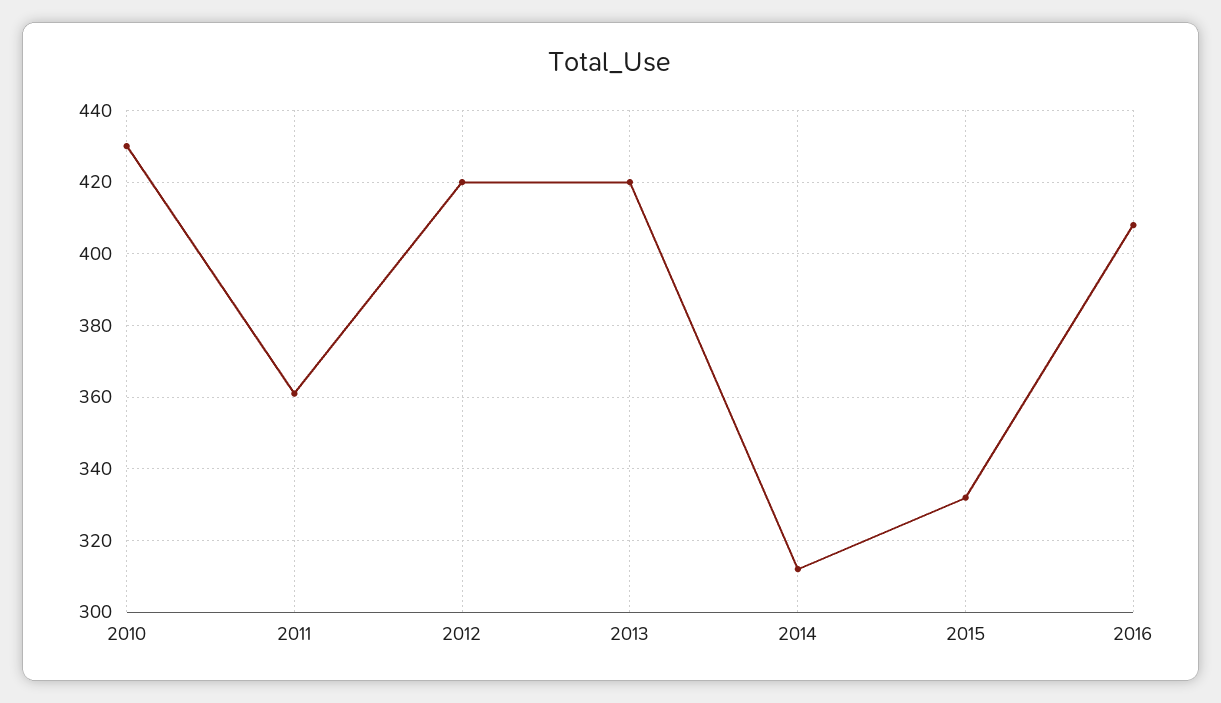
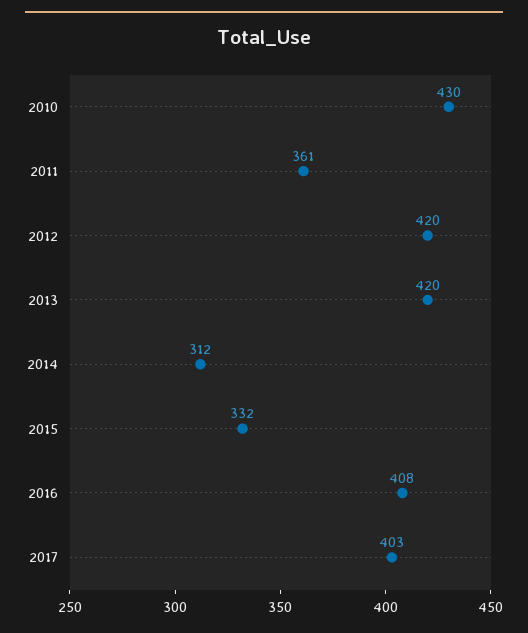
2017: none -> 403

